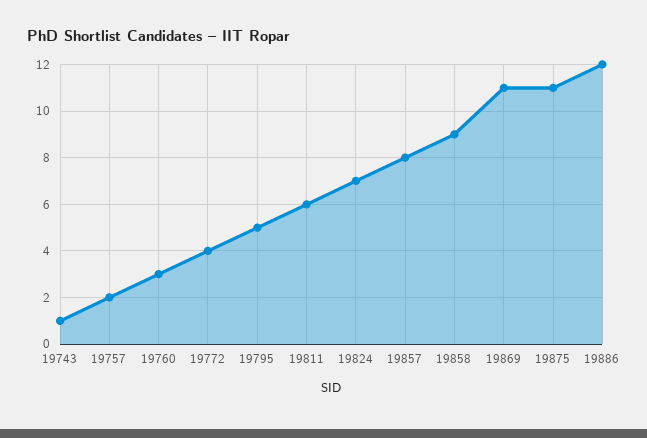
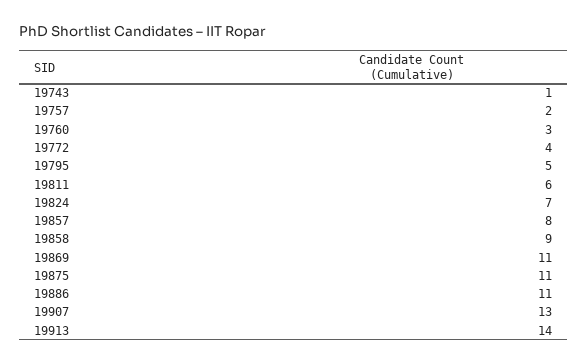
19886: 12 -> 11
19907: none -> 13
19913: none -> 14

